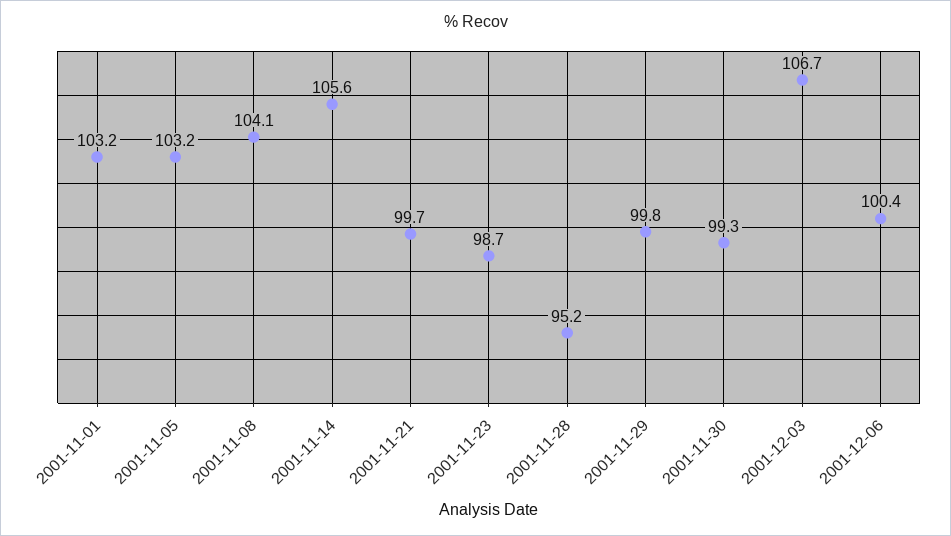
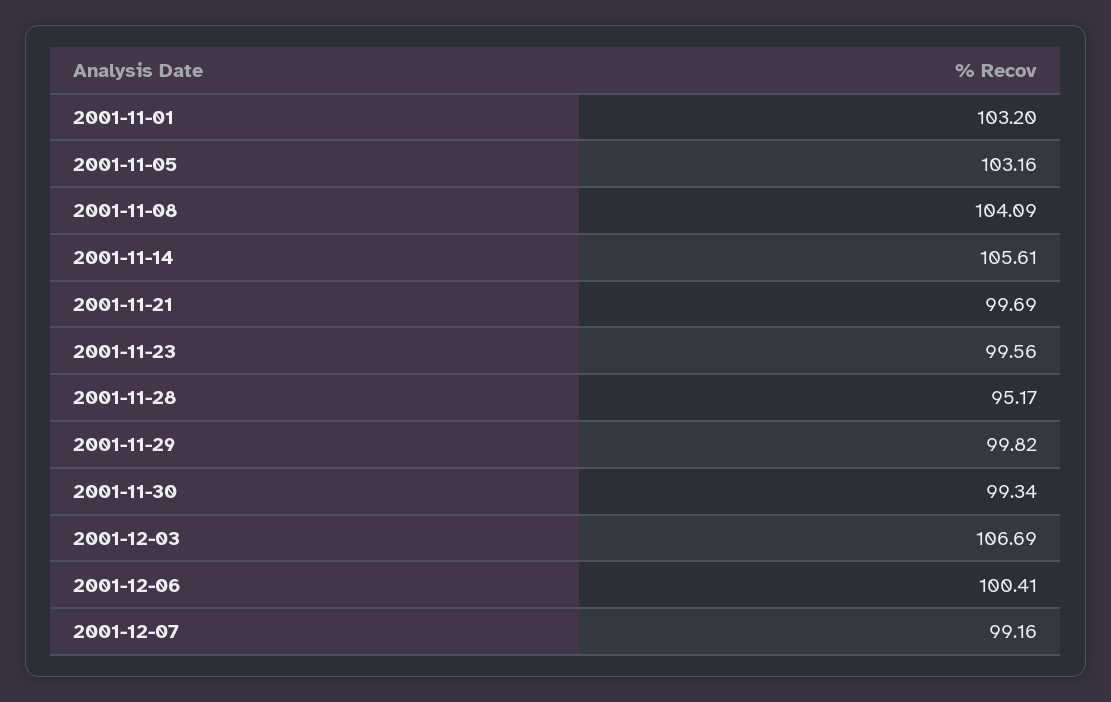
2001-11-23: 98.7 -> 99.56
2001-12-07: none -> 99.16

